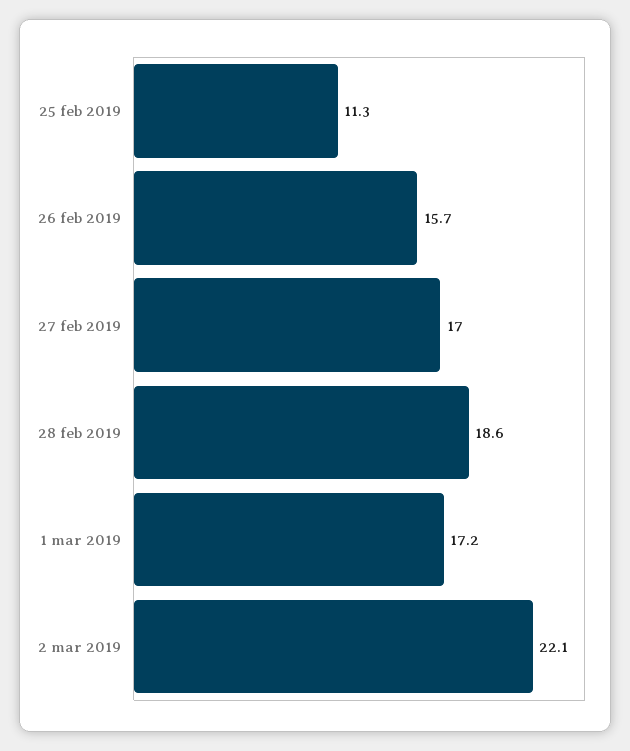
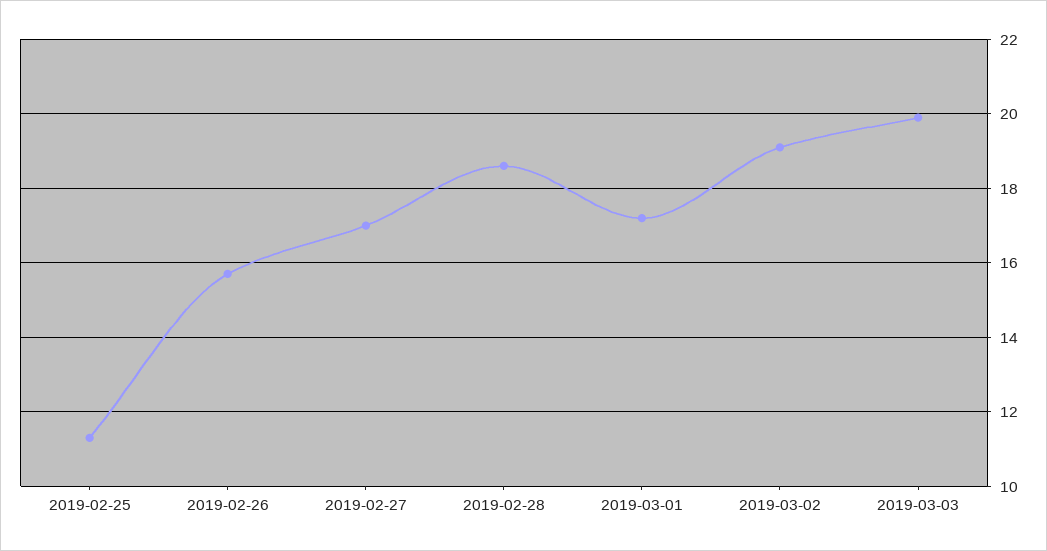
2 mar 2019: 22.1 -> 19
2019-03-03: none -> 20

